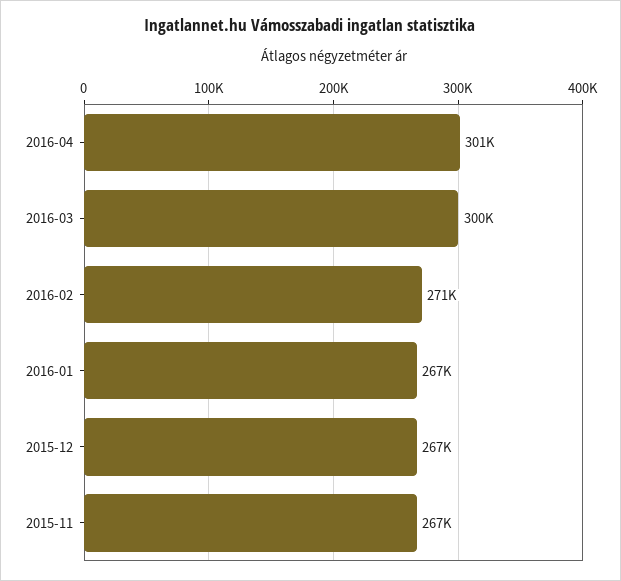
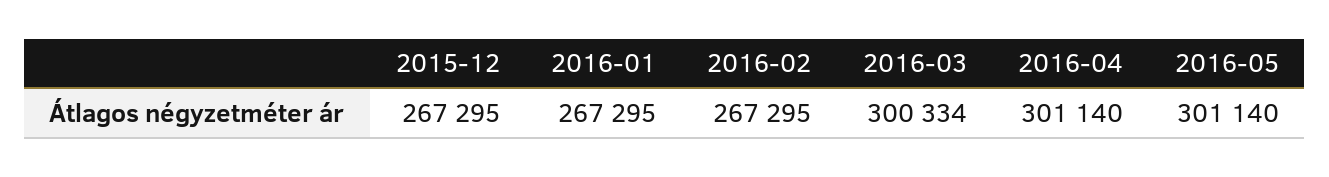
2016-02: 271000 -> 267295
2015-11: 267000 -> none
2016-05: none -> 301140

